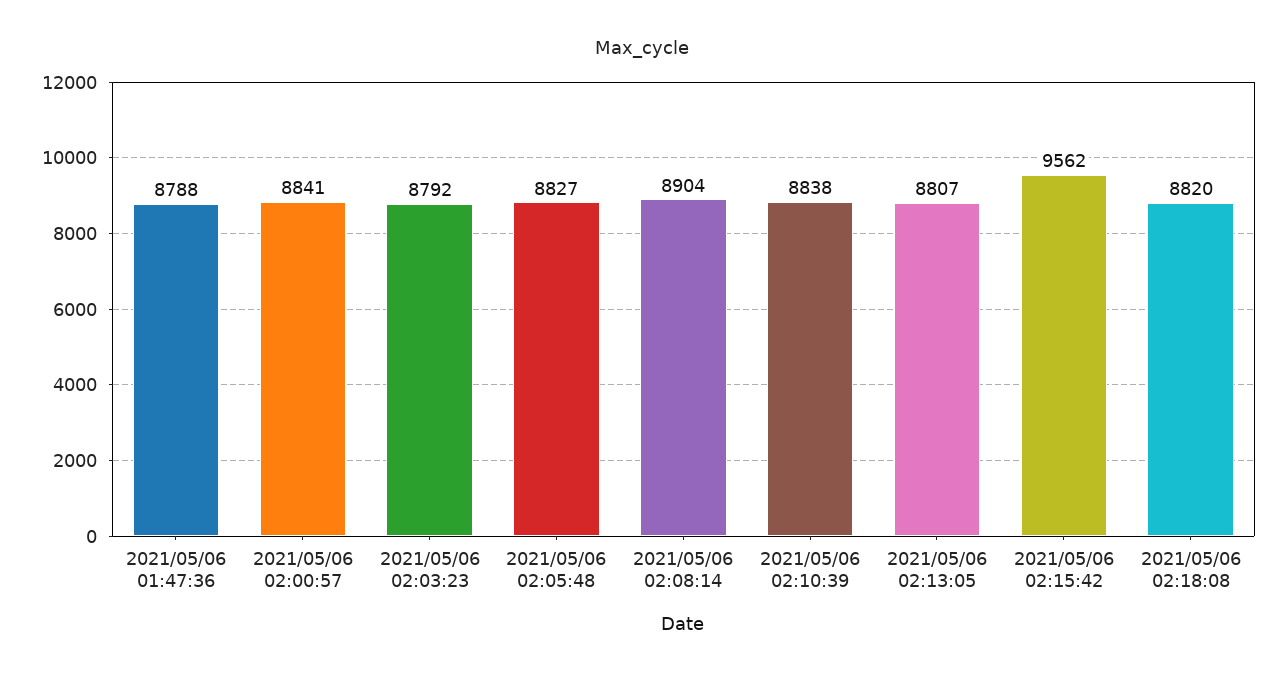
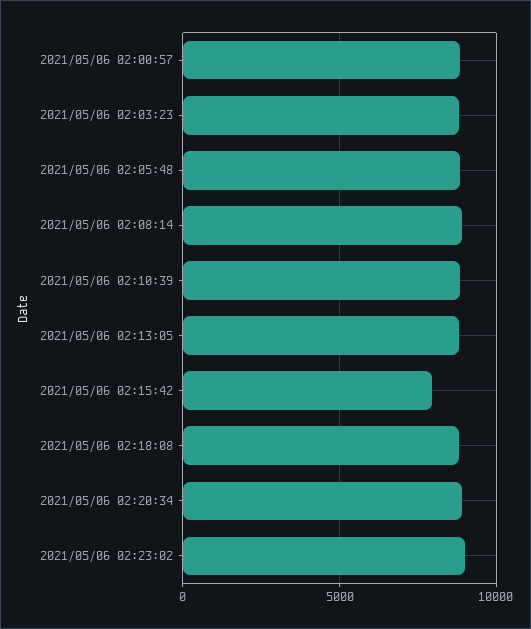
2021/05/06 01:47:36: 8788 -> none
2021/05/06 02:15:42: 9562 -> 8000
2021/05/06 02:20:34: none -> 9000
2021/05/06 02:23:02: none -> 9000

